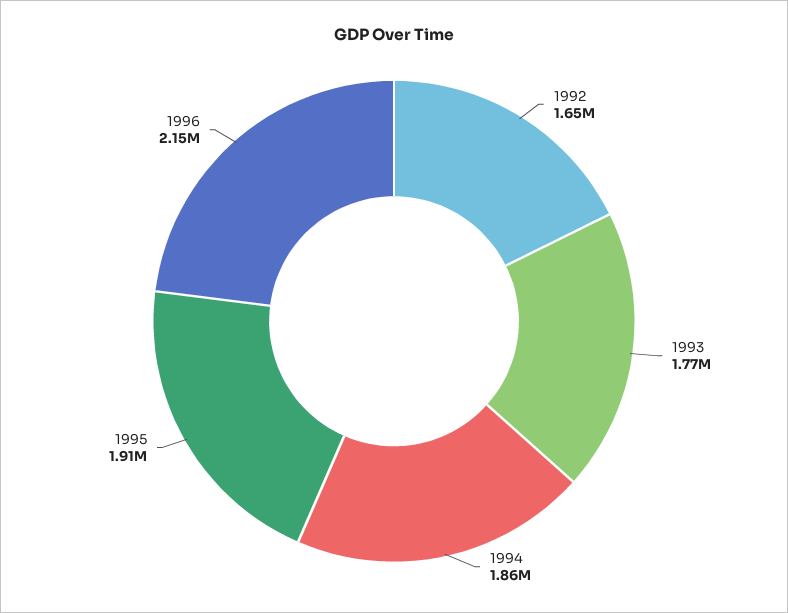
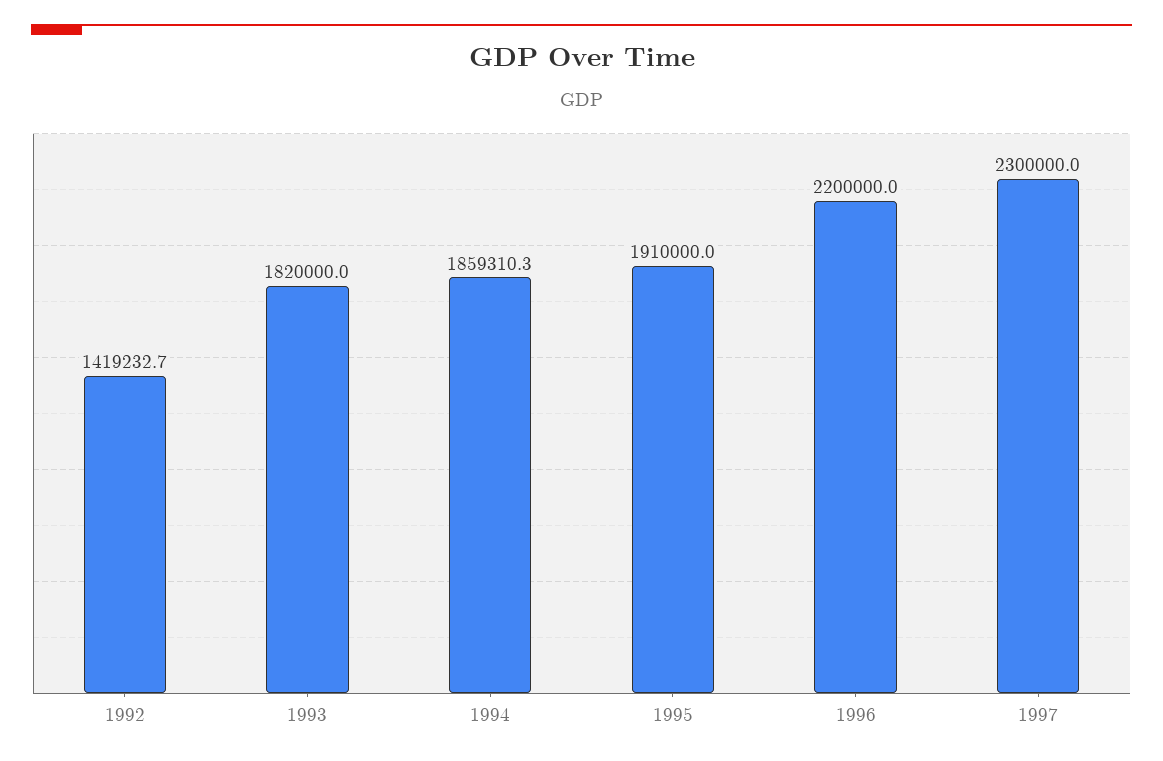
1992: 1650000 -> 1419232.7
1993: 1770000 -> 1820000
1996: 2150000 -> 2200000
1997: none -> 2300000

